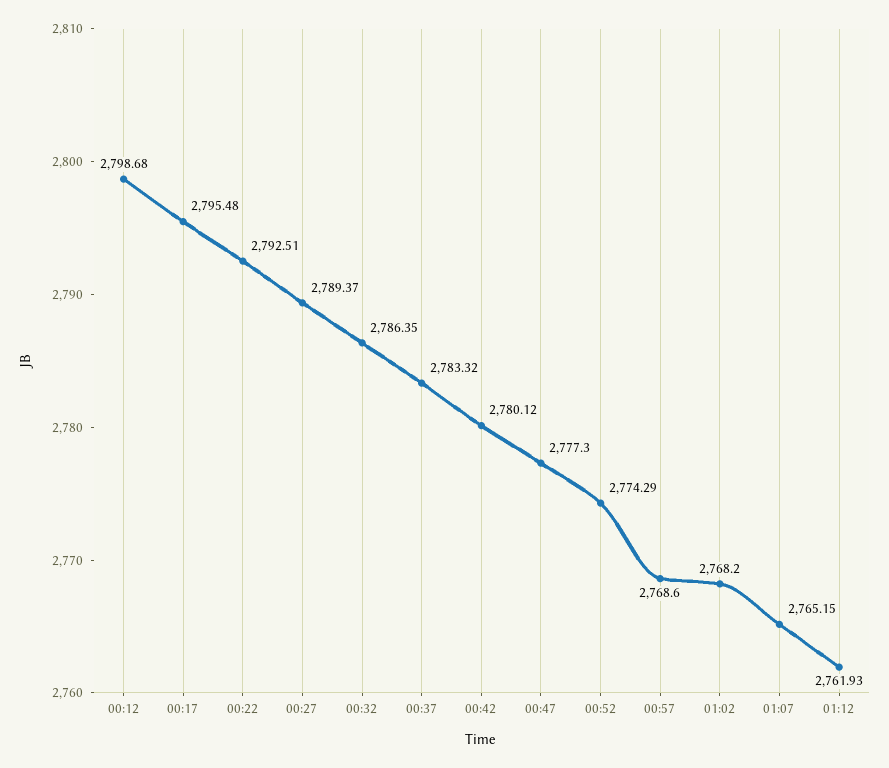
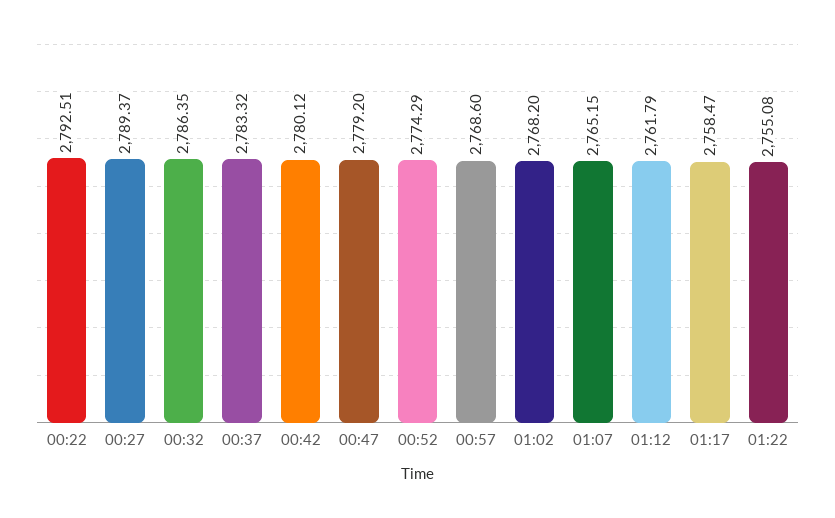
00:12: 2798.68 -> none
00:17: 2795.48 -> none
00:47: 2777.3 -> 2779.2
01:12: 2761.93 -> 2761.79
01:17: none -> 2758.47
01:22: none -> 2755.08

